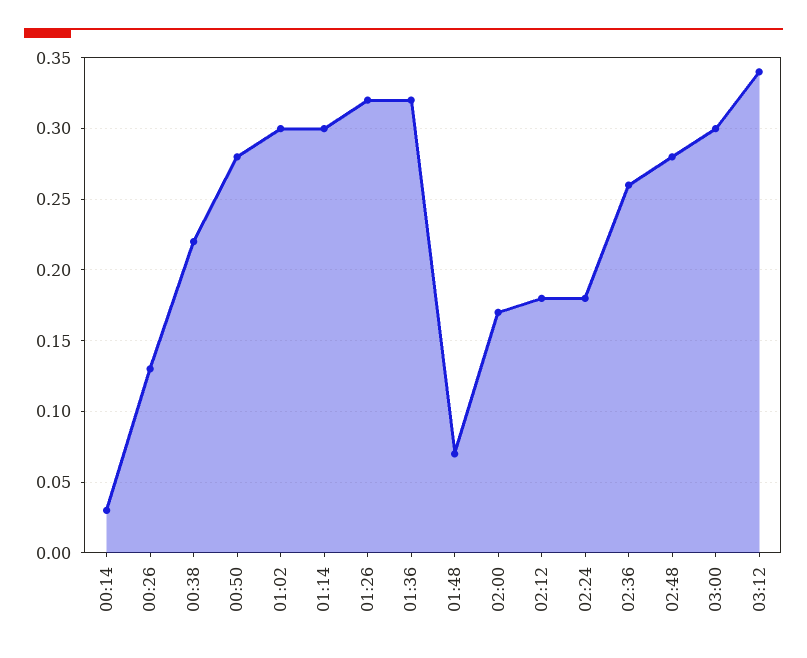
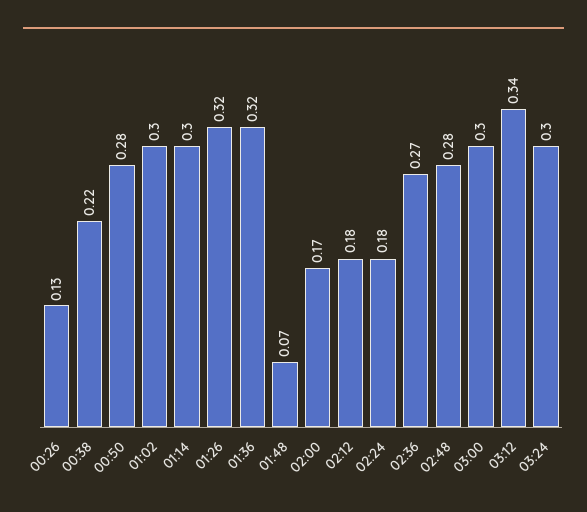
00:14: 0.03 -> none
02:36: 0.26 -> 0.27
03:24: none -> 0.3

